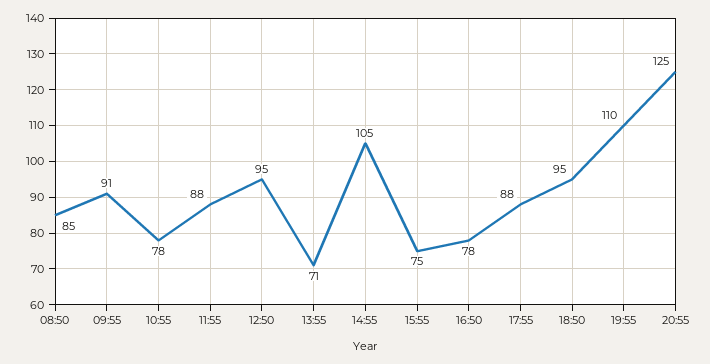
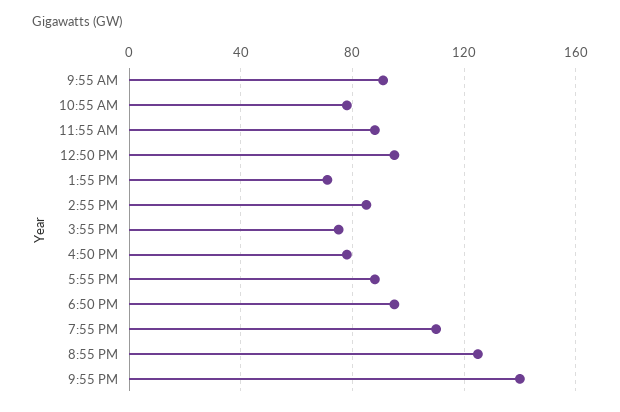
08:50: 85 -> none
14:55: 105 -> 85
9:55 PM: none -> 140

